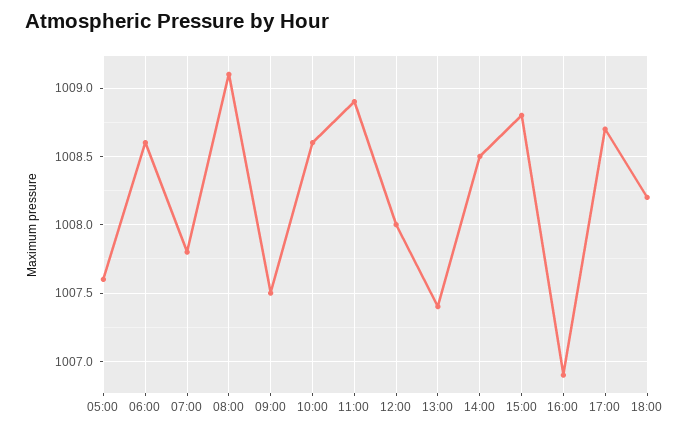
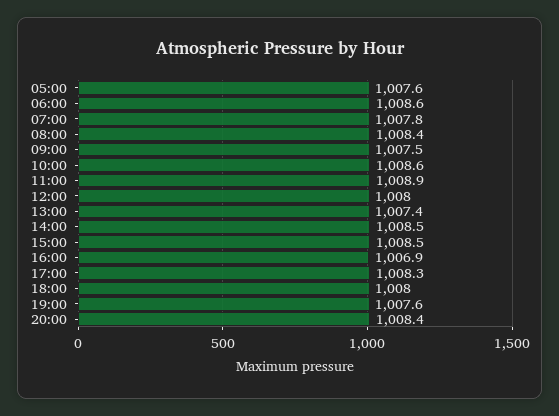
08:00: 1009.1 -> 1008.4
15:00: 1008.8 -> 1008.5
17:00: 1008.7 -> 1008.3
18:00: 1008.2 -> 1008
19:00: none -> 1007.6
20:00: none -> 1008.4

